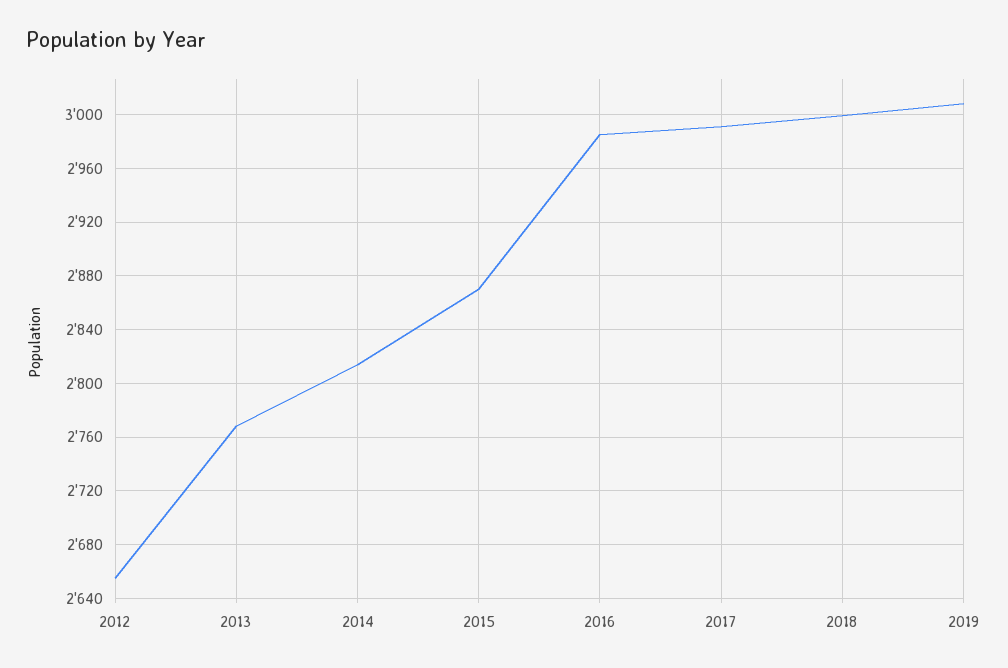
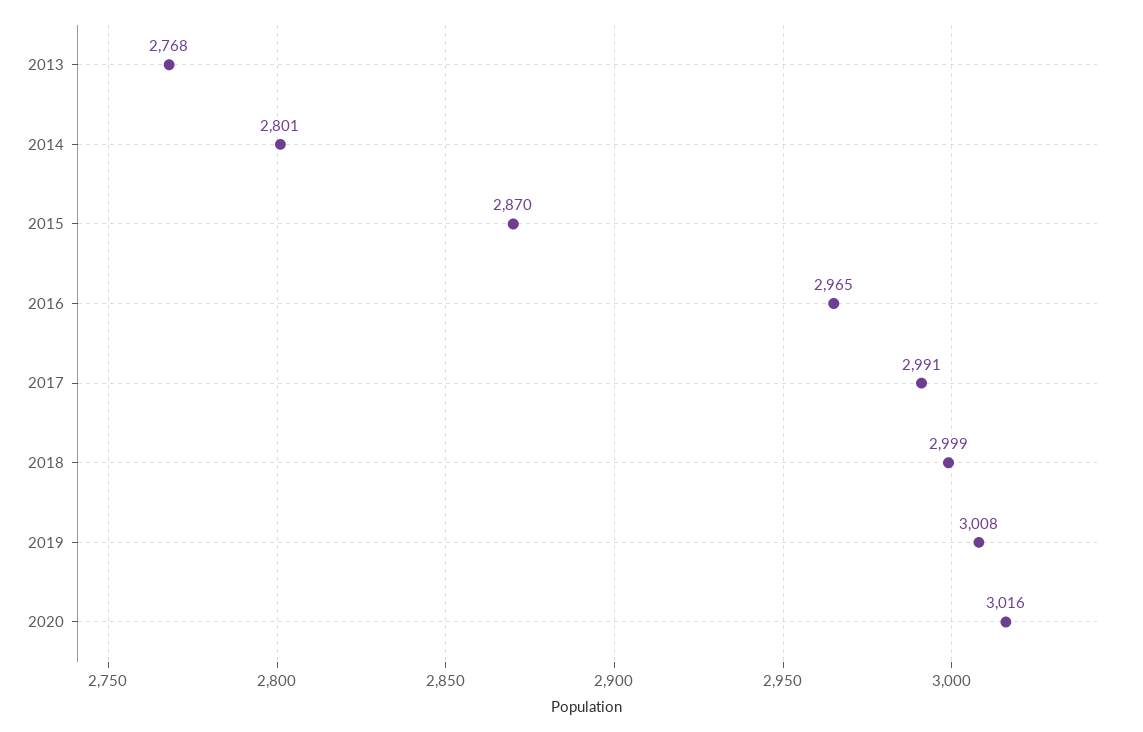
2012: 2655 -> none
2014: 2815 -> 2801
2016: 2985 -> 2965
2020: none -> 3016

